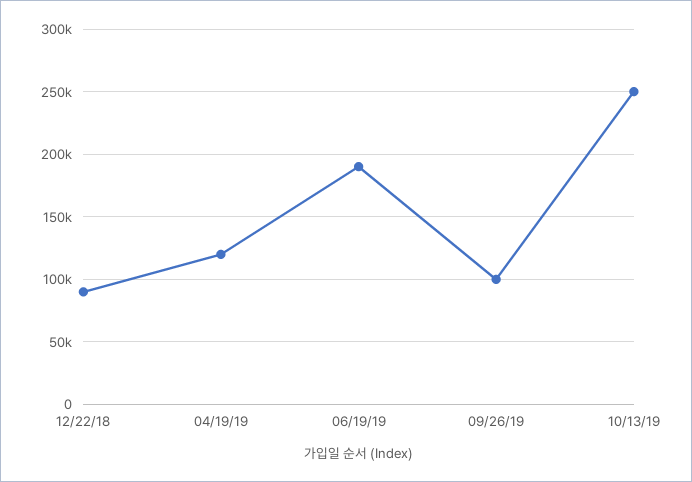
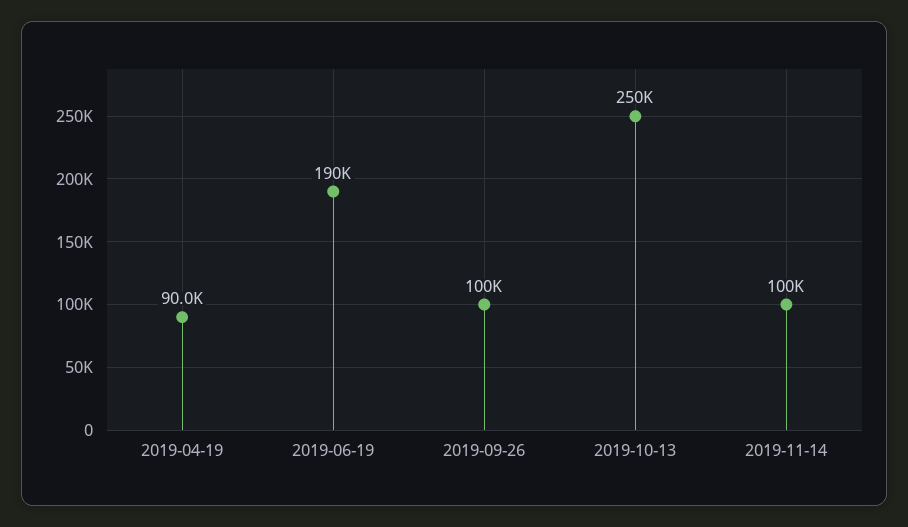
12/22/18: 90000 -> none
04/19/19: 120000 -> 90000
2019-11-14: none -> 100000

